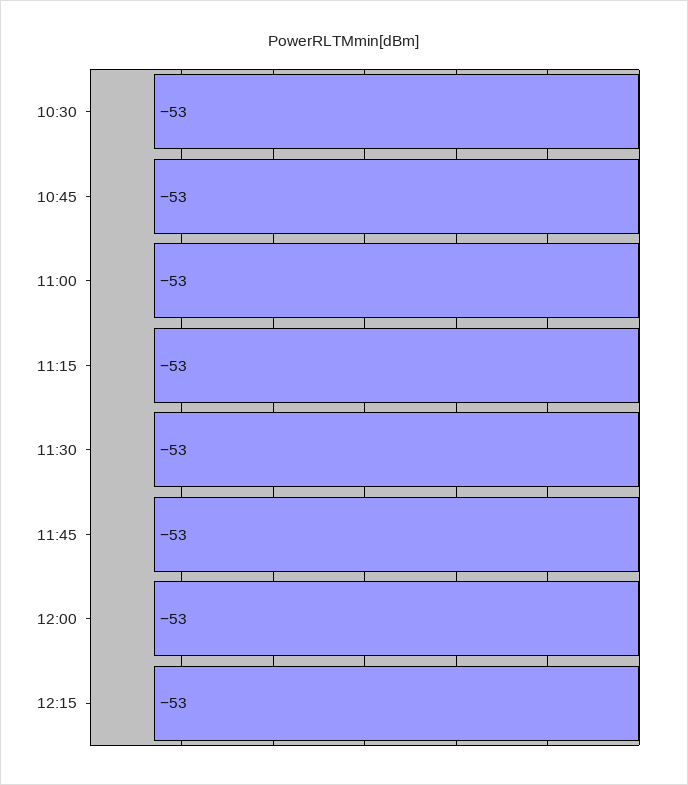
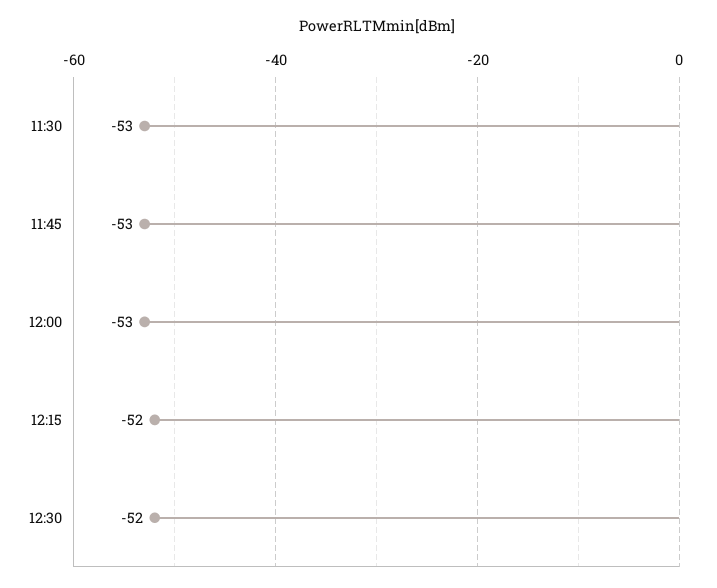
10:30: -53 -> none
10:45: -53 -> none
11:00: -53 -> none
11:15: -53 -> none
12:15: -53 -> -52
12:30: none -> -52

